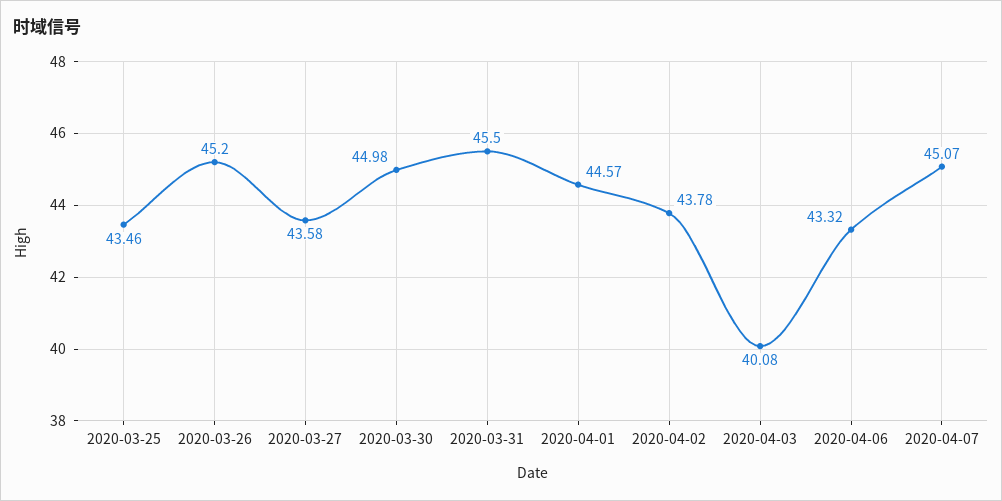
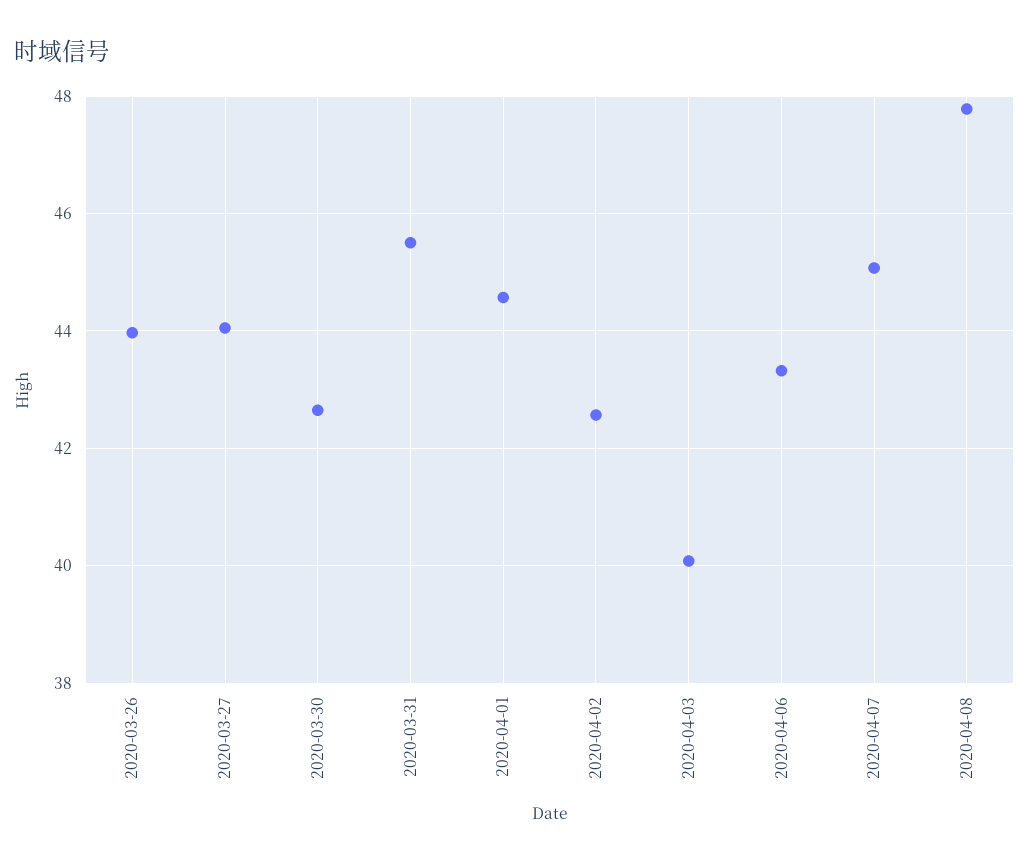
2020-03-25: 43.46 -> none
2020-03-26: 45.2 -> 44
2020-03-27: 43.58 -> 44
2020-03-30: 44.98 -> 42.6
2020-04-02: 43.78 -> 42.6
2020-04-08: none -> 47.8

